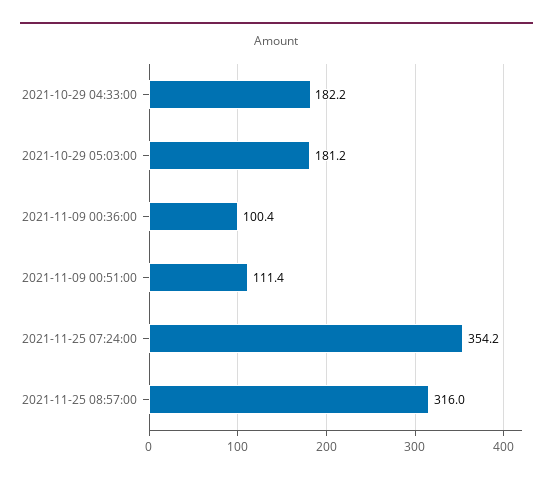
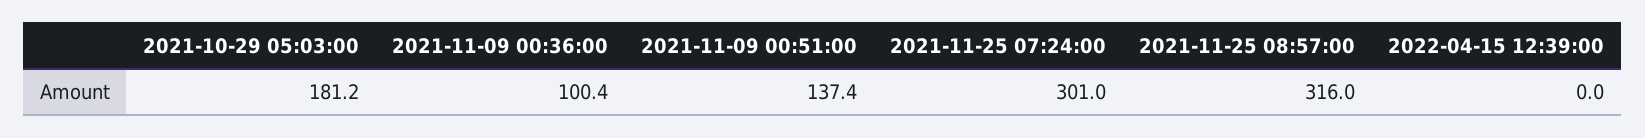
2021-10-29 04:33:00: 182.2 -> none
2021-11-09 00:51:00: 111.4 -> 137.4
2021-11-25 07:24:00: 354.2 -> 301
2022-04-15 12:39:00: none -> 0

